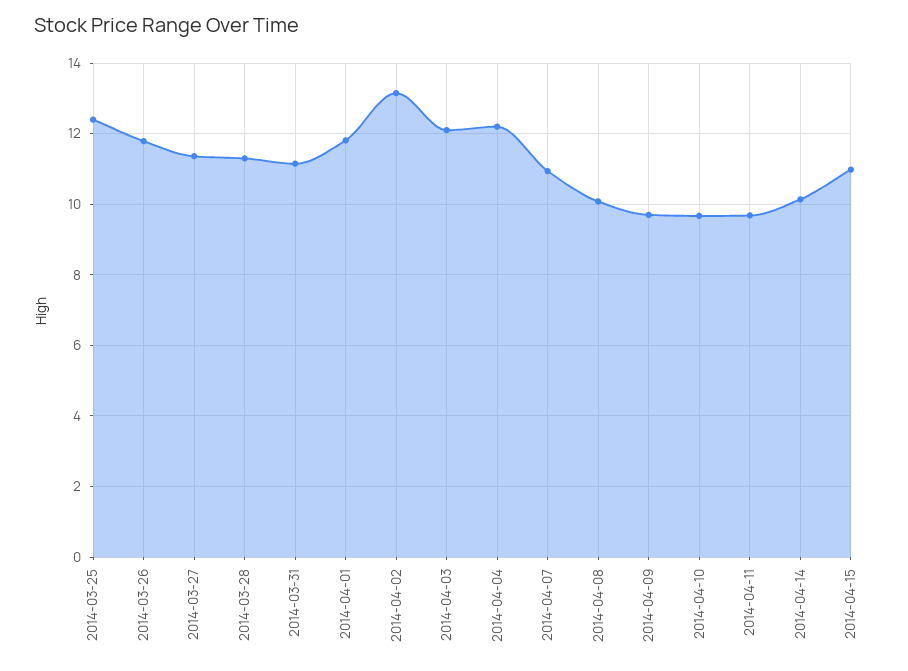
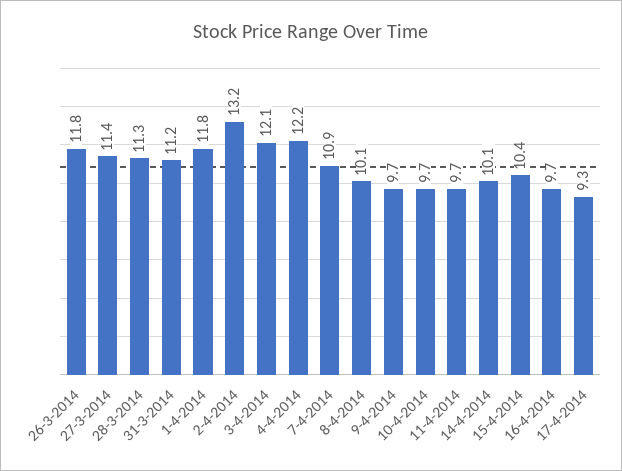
2014-03-25: 12.4 -> none
2014-04-15: 11 -> 10.4
16-4-2014: none -> 9.7
17-4-2014: none -> 9.3

